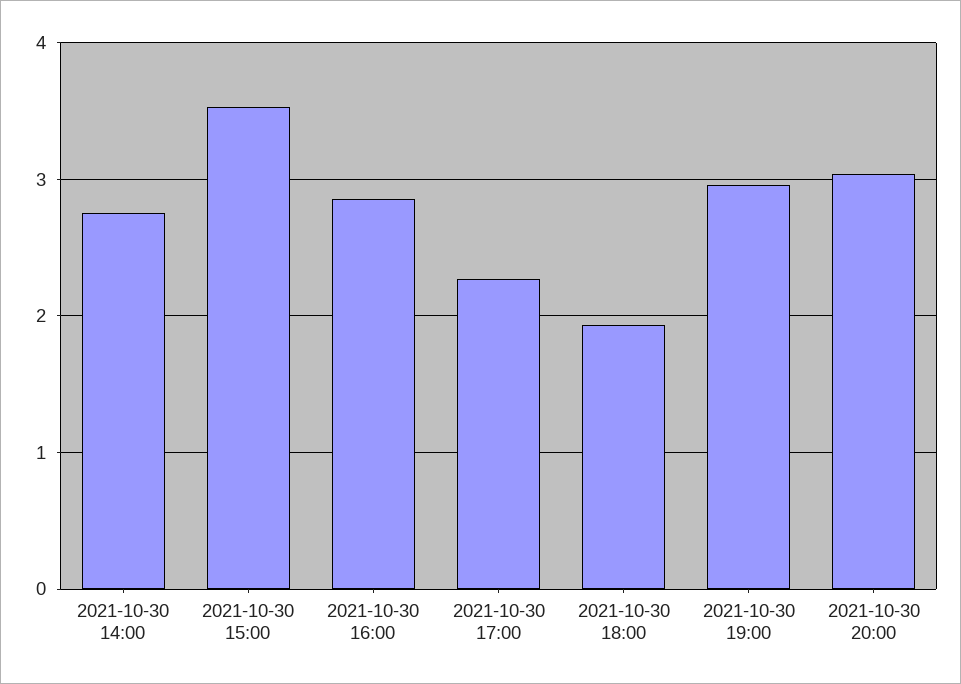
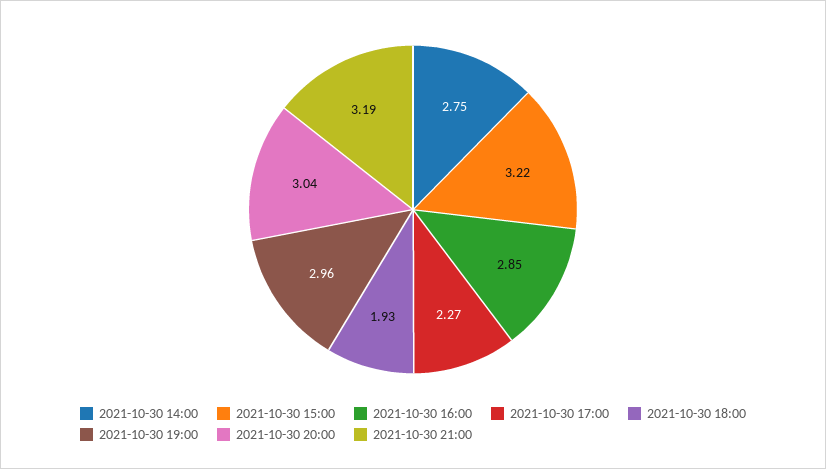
2021-10-30 15:00: 3.5 -> 3.22
2021-10-30 21:00: none -> 3.19

